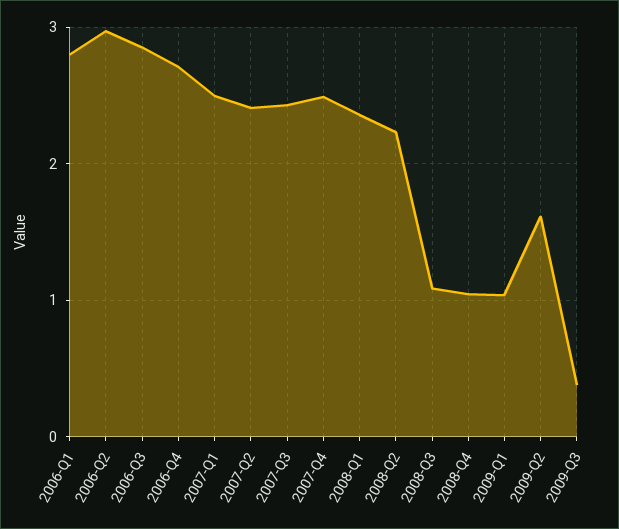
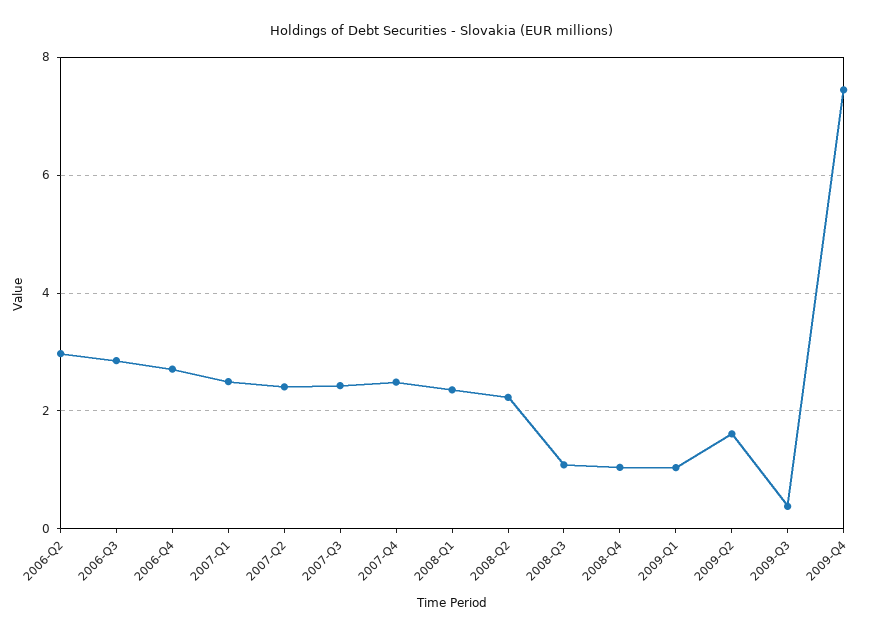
2006-Q1: 2.8 -> none
2009-Q4: none -> 7.4

